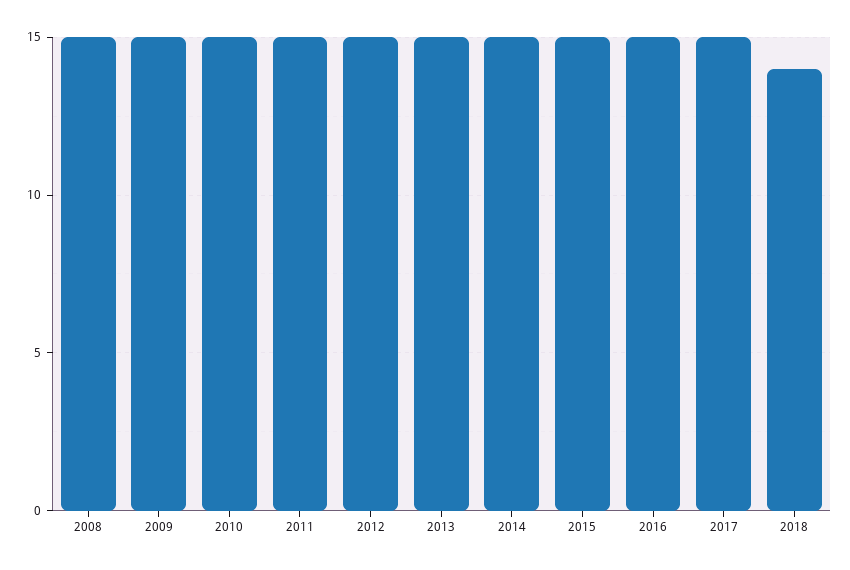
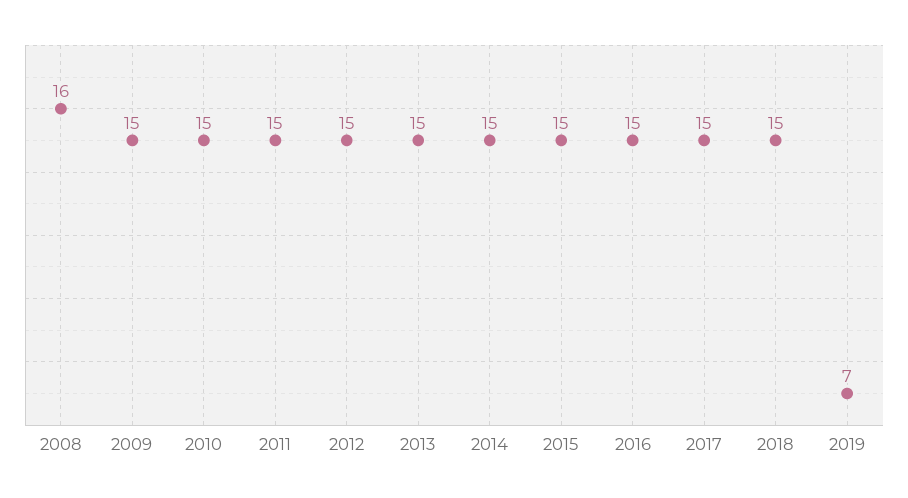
2008: 15 -> 16
2018: 14 -> 15
2019: none -> 7

